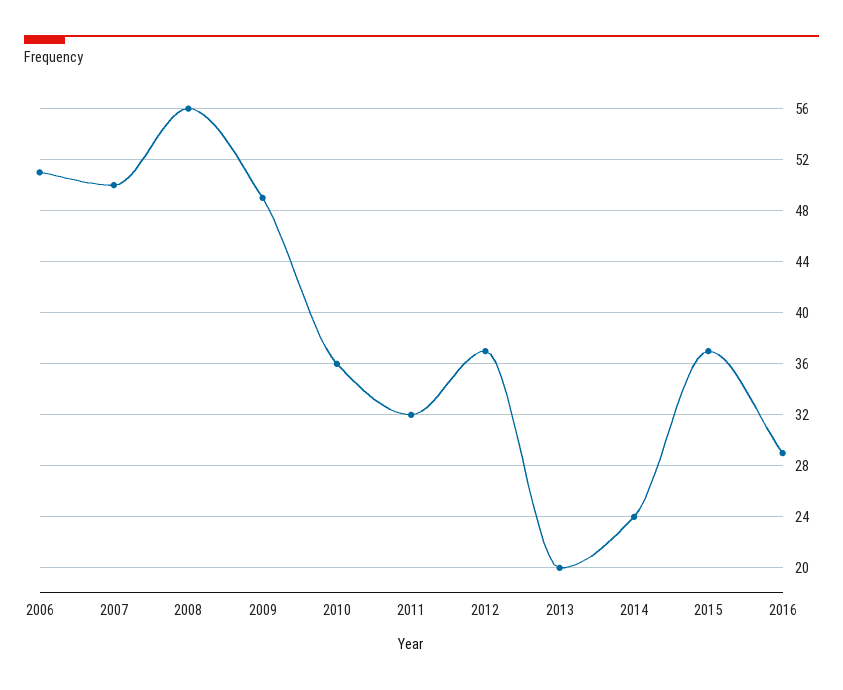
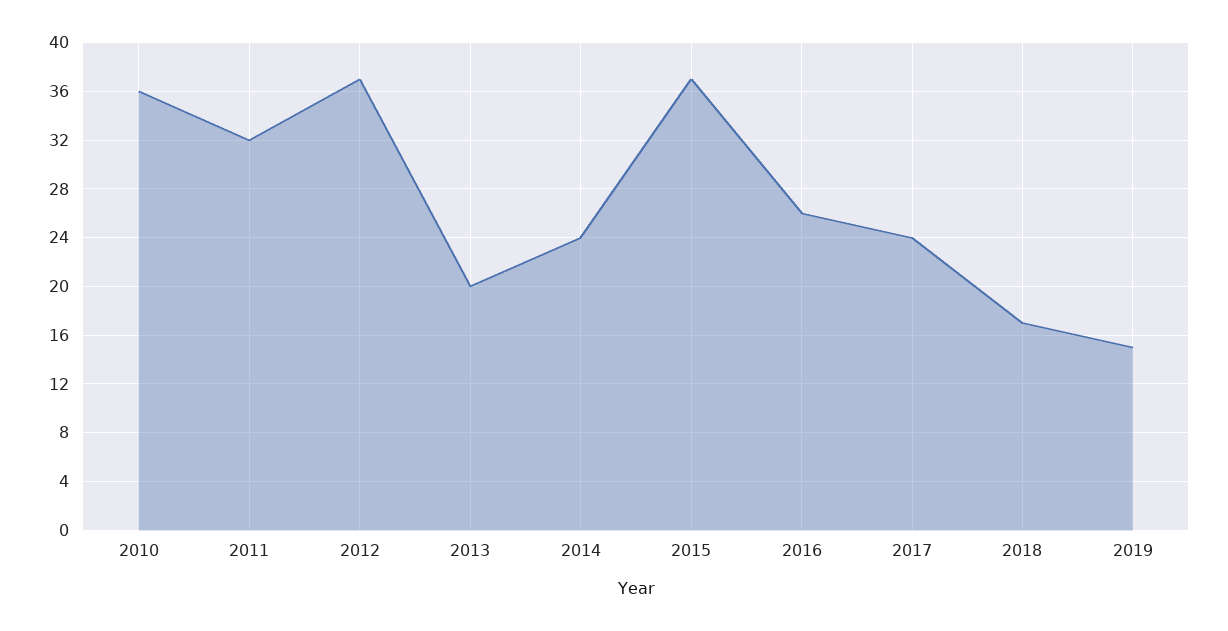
2006: 51 -> none
2007: 50 -> none
2008: 56 -> none
2009: 49 -> none
2016: 29 -> 26
2017: none -> 24
2018: none -> 17
2019: none -> 15

